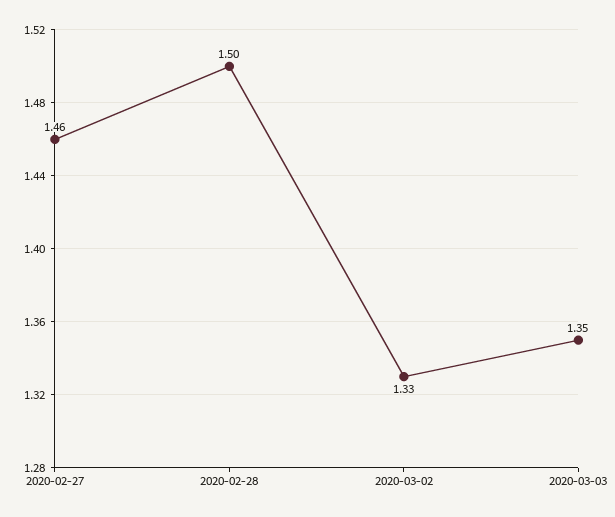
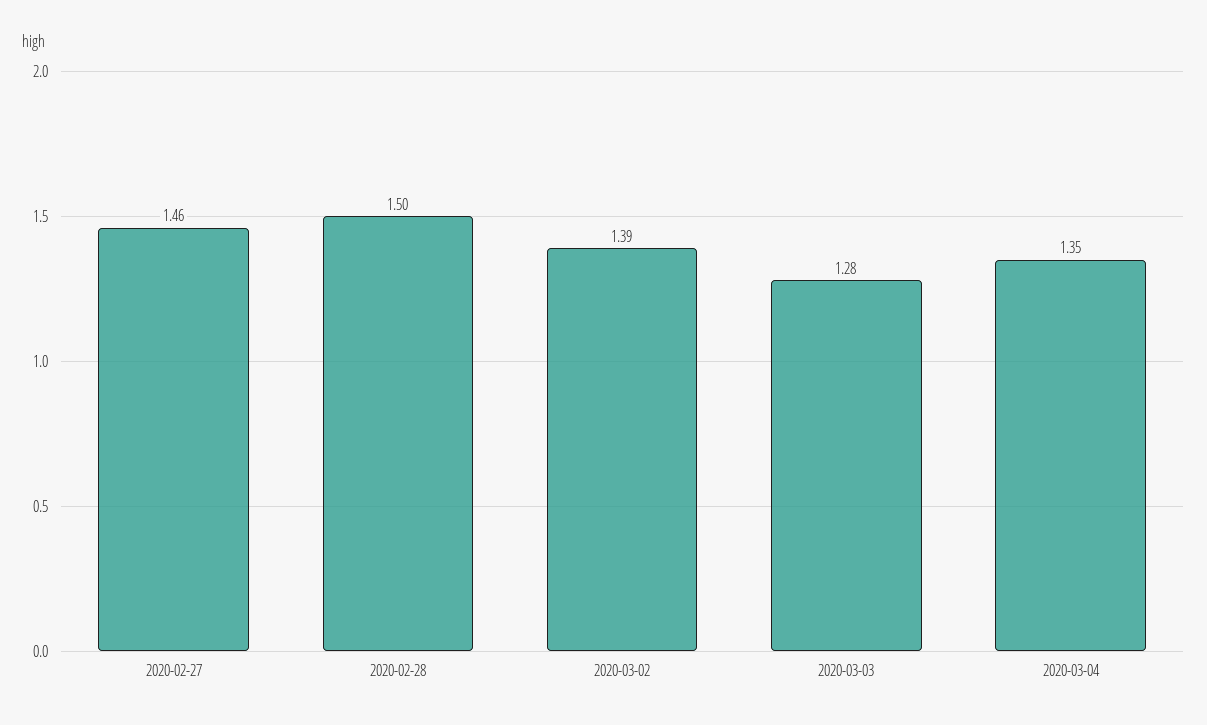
2020-03-02: 1.33 -> 1.39
2020-03-03: 1.35 -> 1.28
2020-03-04: none -> 1.35

